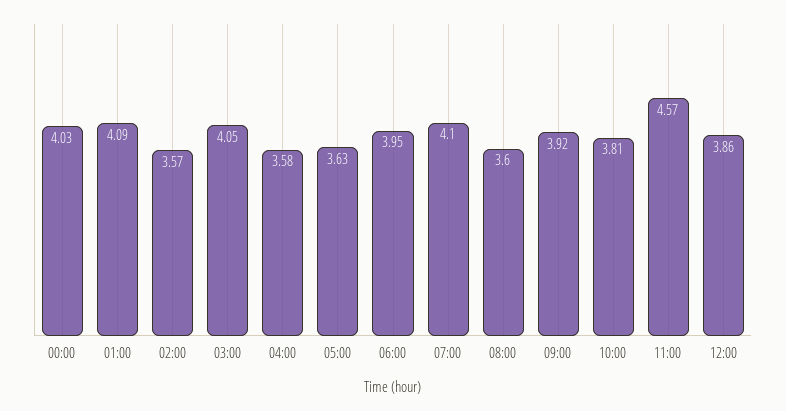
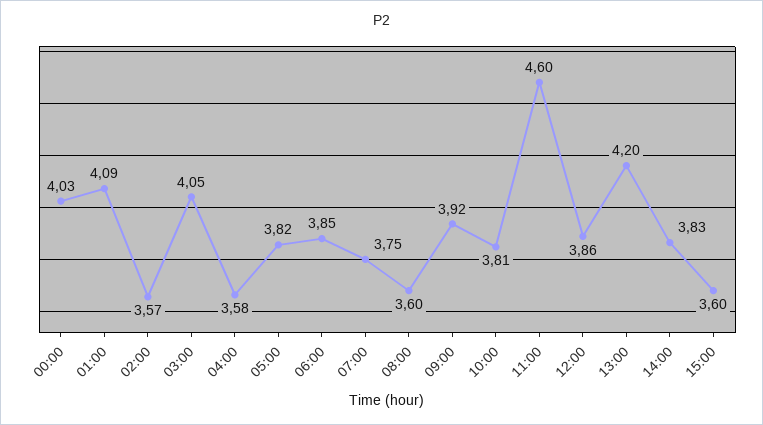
05:00: 3.63 -> 3.82
06:00: 3.95 -> 3.85
07:00: 4.1 -> 3.75
11:00: 4.57 -> 4.6
13:00: none -> 4.2
14:00: none -> 3.83
15:00: none -> 3.6

